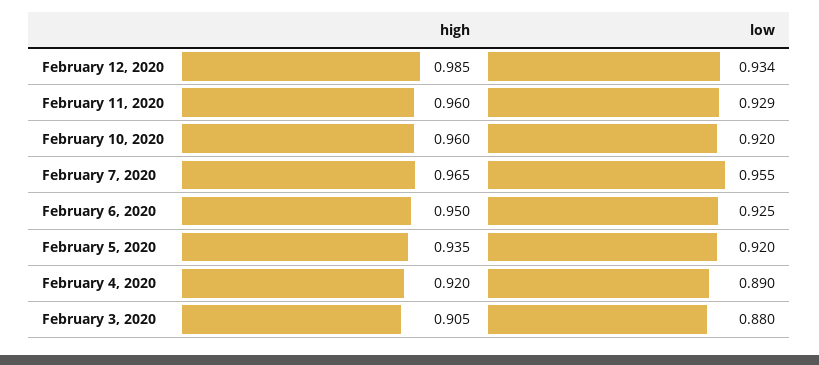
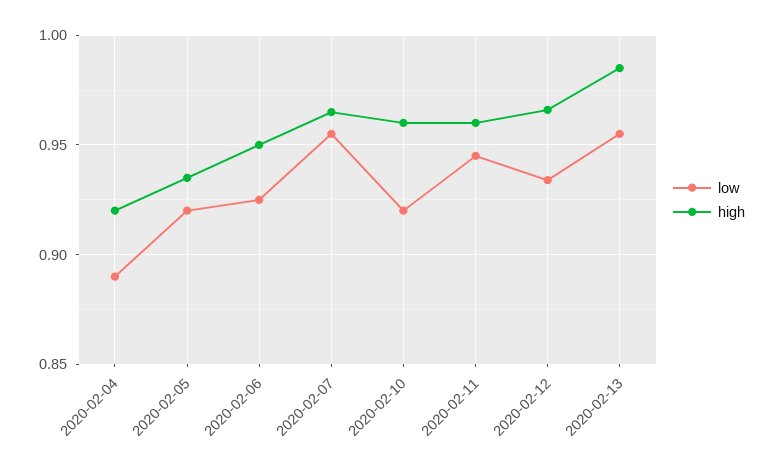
high, February 12, 2020: 0.985 -> 0.965
low, February 11, 2020: 0.929 -> 0.945
high, February 3, 2020: 0.905 -> none
low, February 3, 2020: 0.88 -> none
low, 2020-02-13: none -> 0.955
high, 2020-02-13: none -> 0.985

